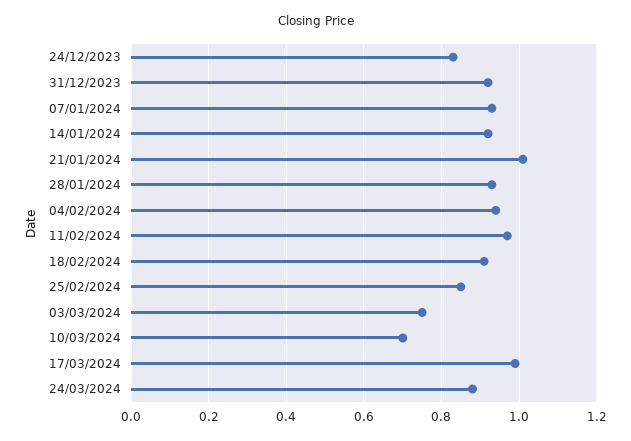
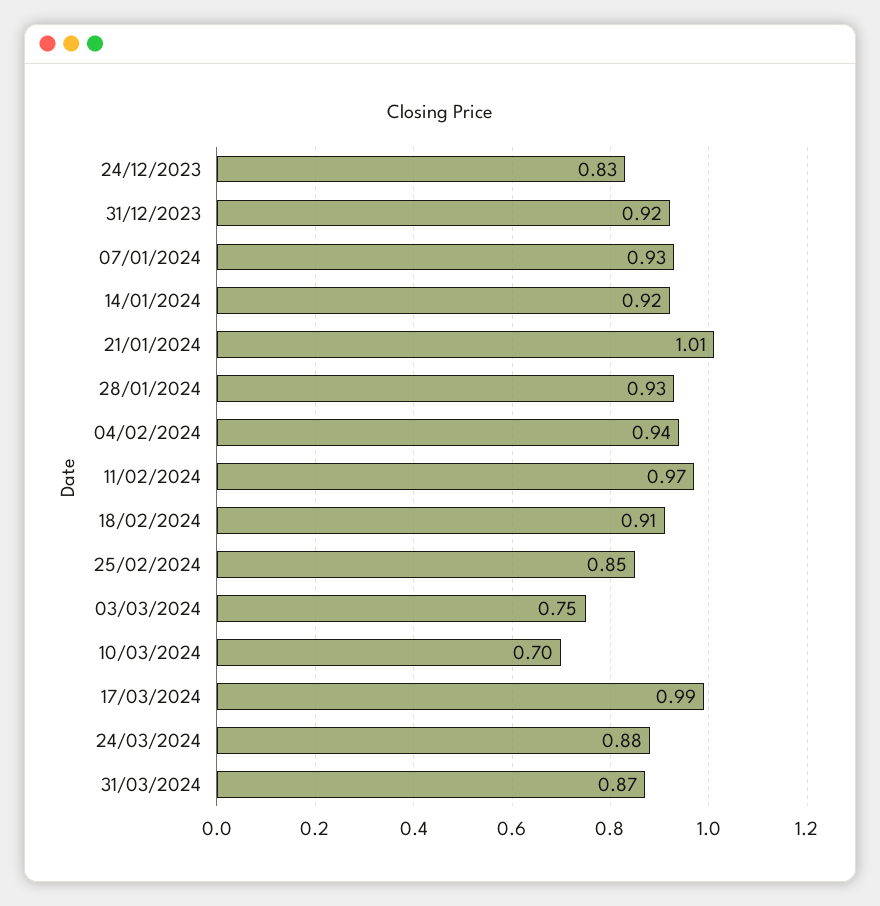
31/03/2024: none -> 0.87

